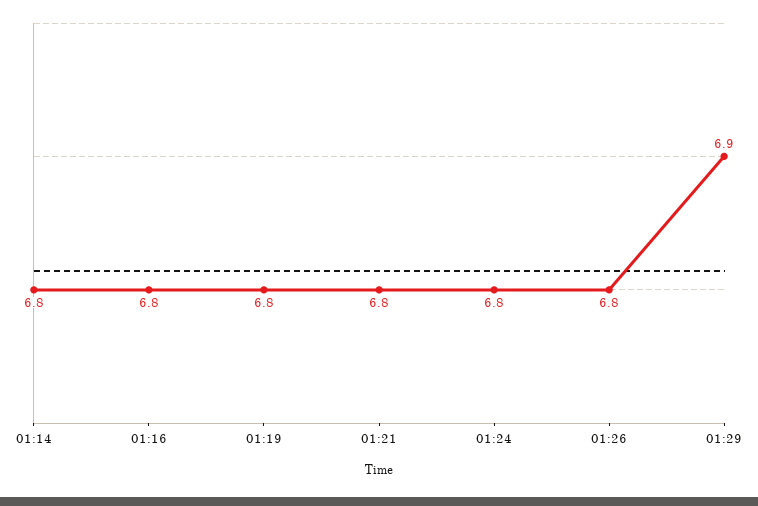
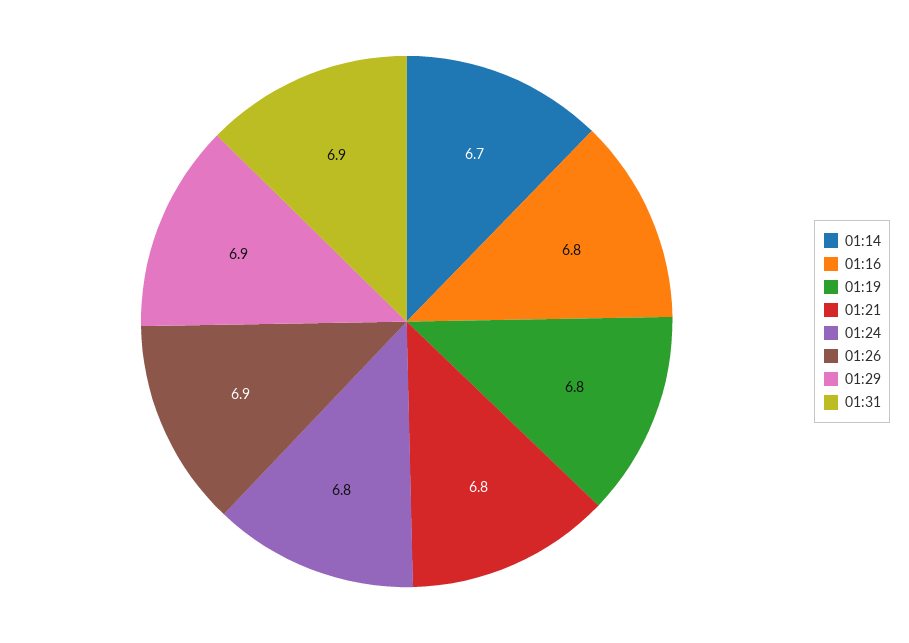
01:14: 6.8 -> 6.7
01:26: 6.8 -> 6.9
01:31: none -> 6.9

